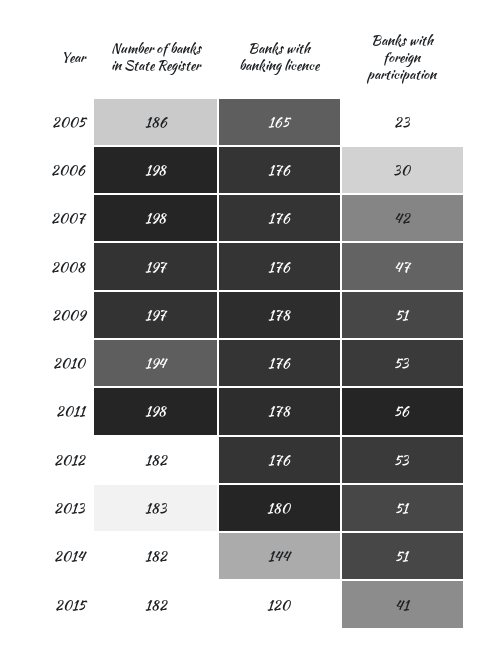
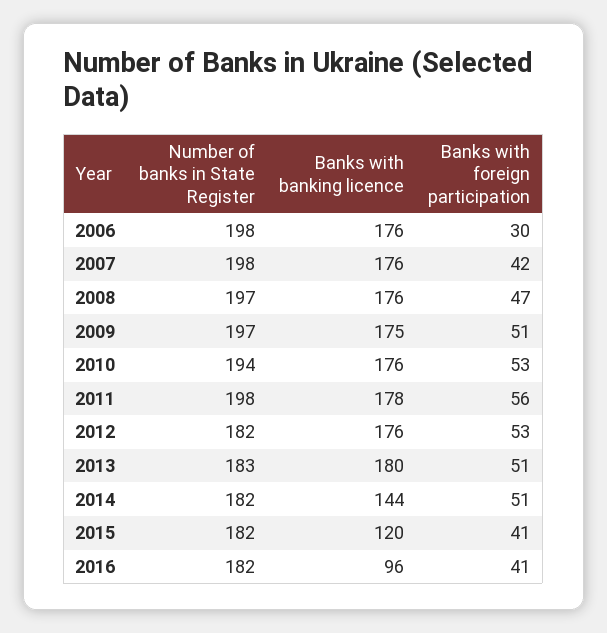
Number of banks in State Register, 2005: 186 -> none
Banks with banking licence, 2005: 165 -> none
Banks with foreign participation, 2005: 23 -> none
Banks with banking licence, 2009: 178 -> 175
Number of banks in State Register, 2016: none -> 182
Banks with banking licence, 2016: none -> 96
Banks with foreign participation, 2016: none -> 41

